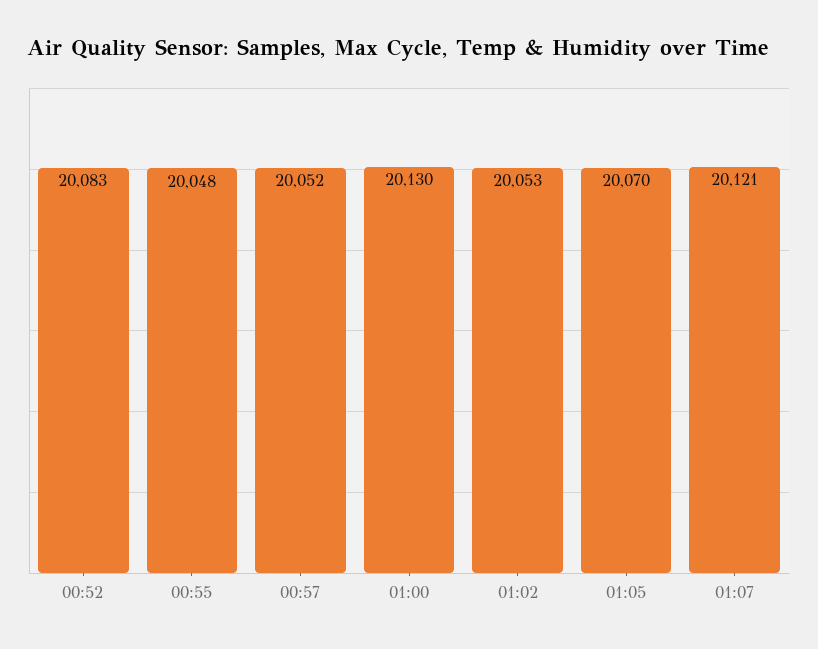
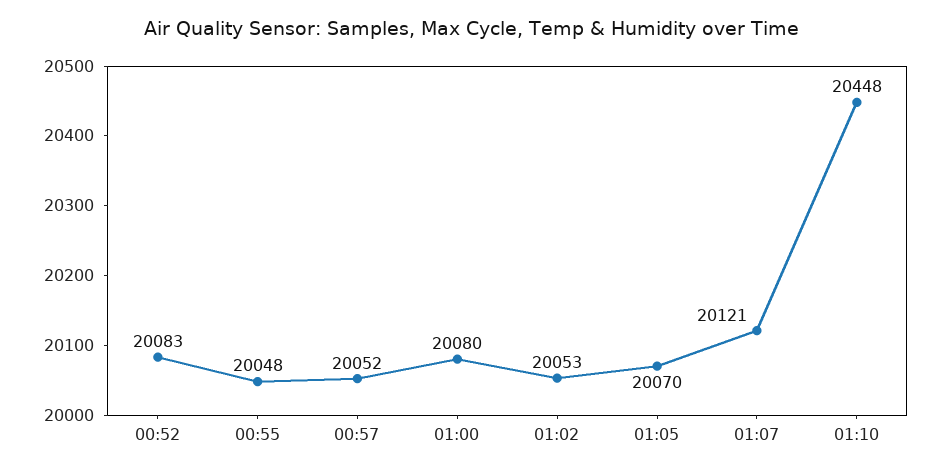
01:00: 20130 -> 20080
01:10: none -> 20448

